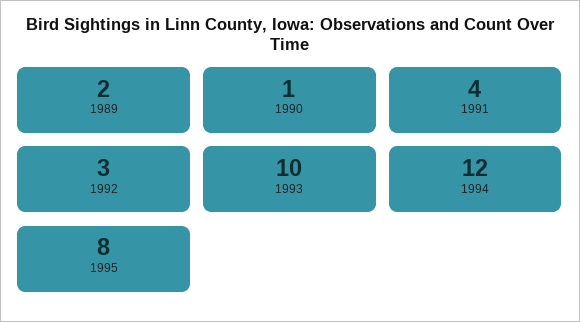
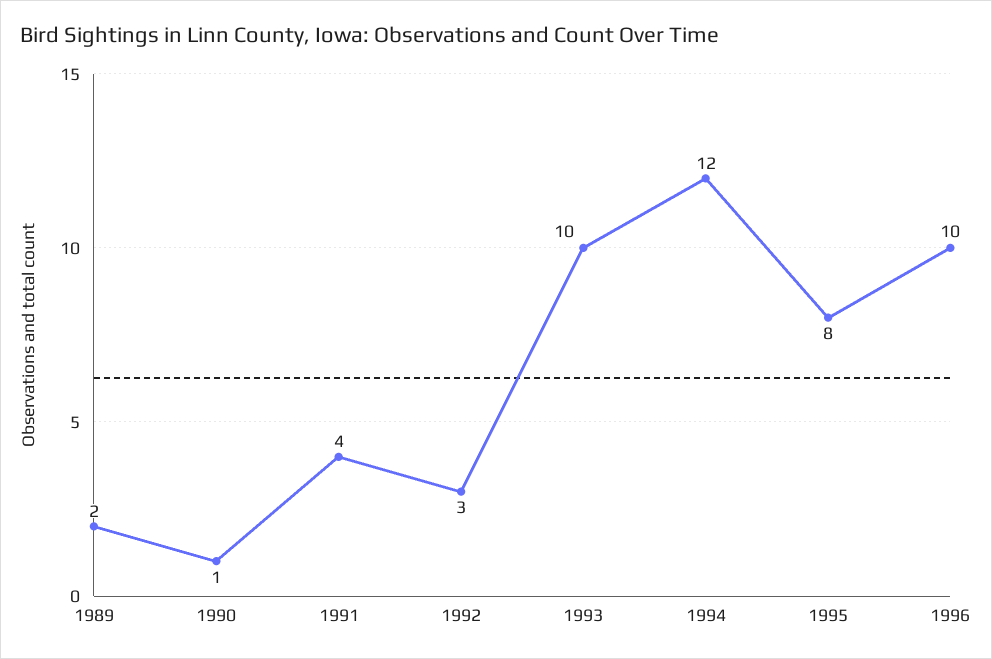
1996: none -> 10

